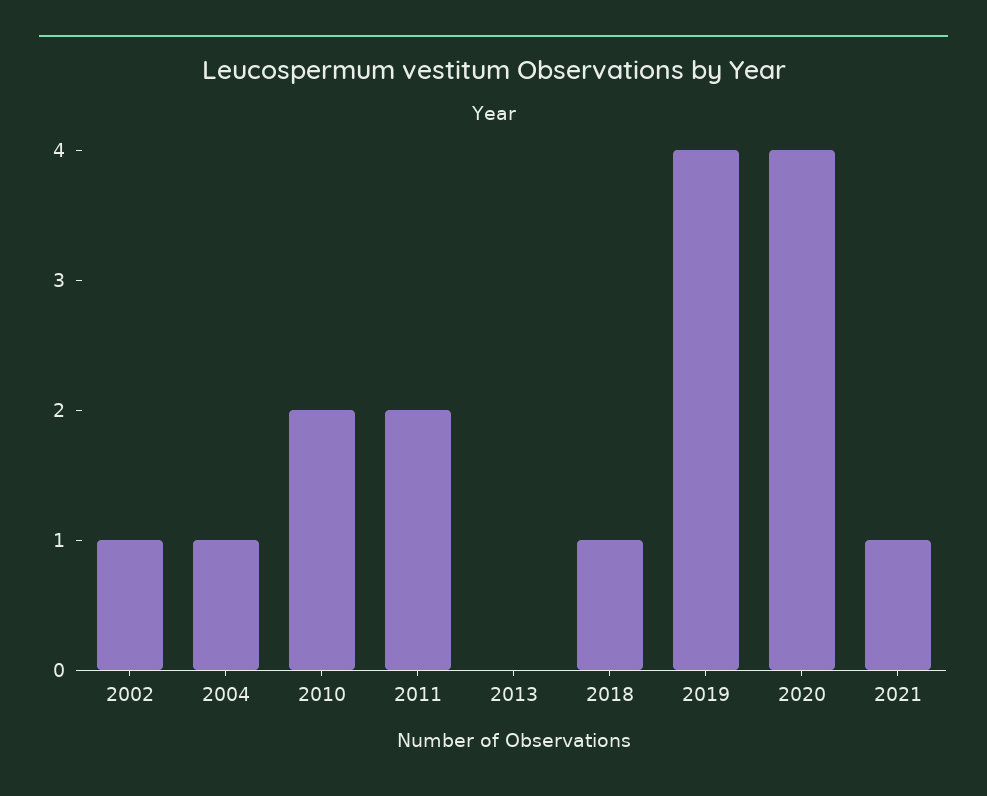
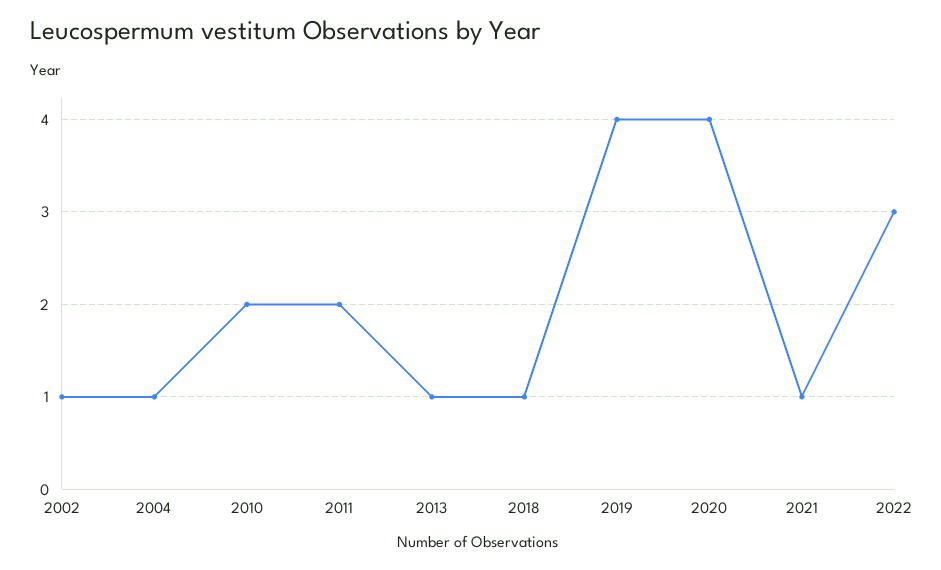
2013: 0 -> 1
2022: none -> 3

